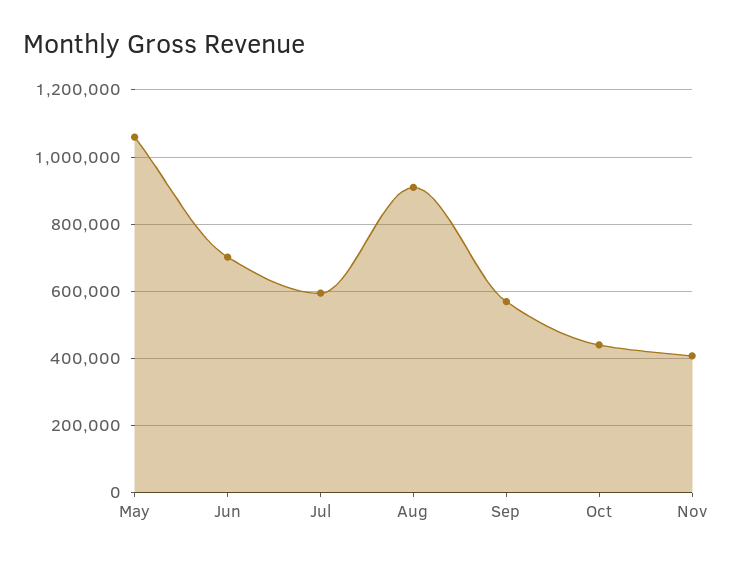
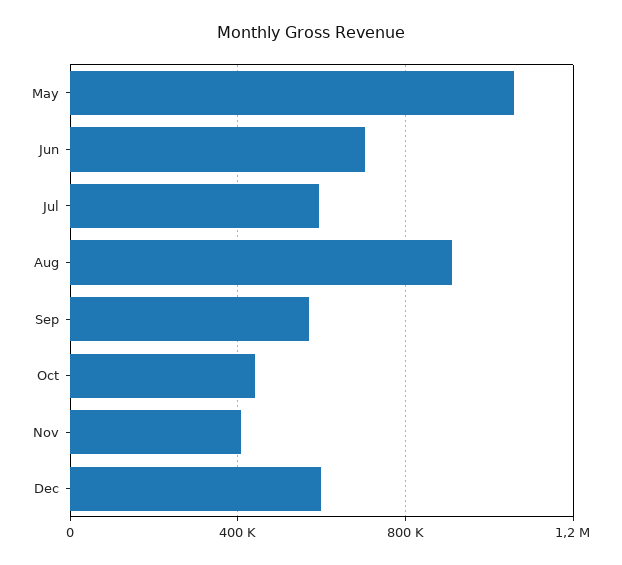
Dec: none -> 600000

